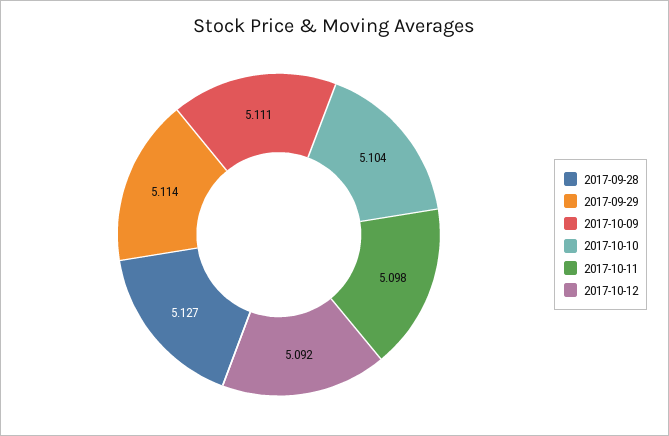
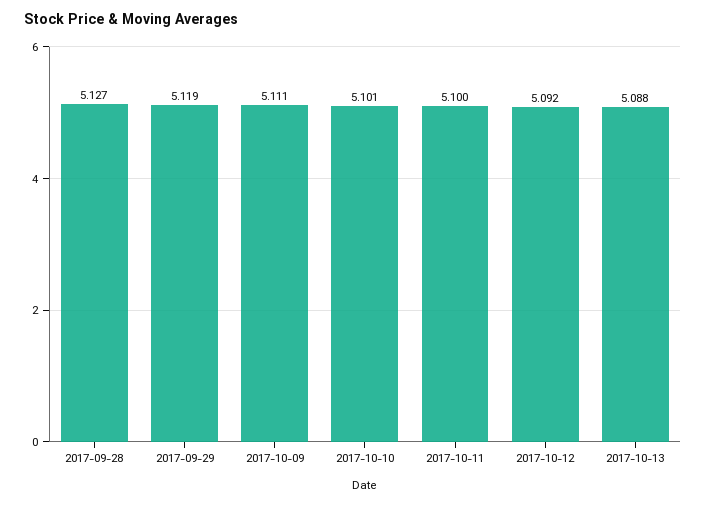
2017-09-29: 5.114 -> 5.119
2017-10-10: 5.104 -> 5.101
2017-10-11: 5.098 -> 5.1
2017-10-13: none -> 5.088

